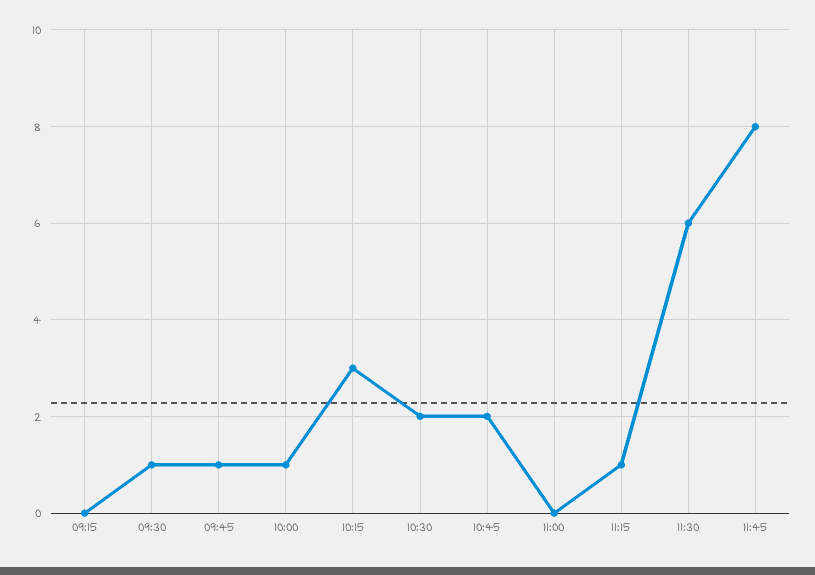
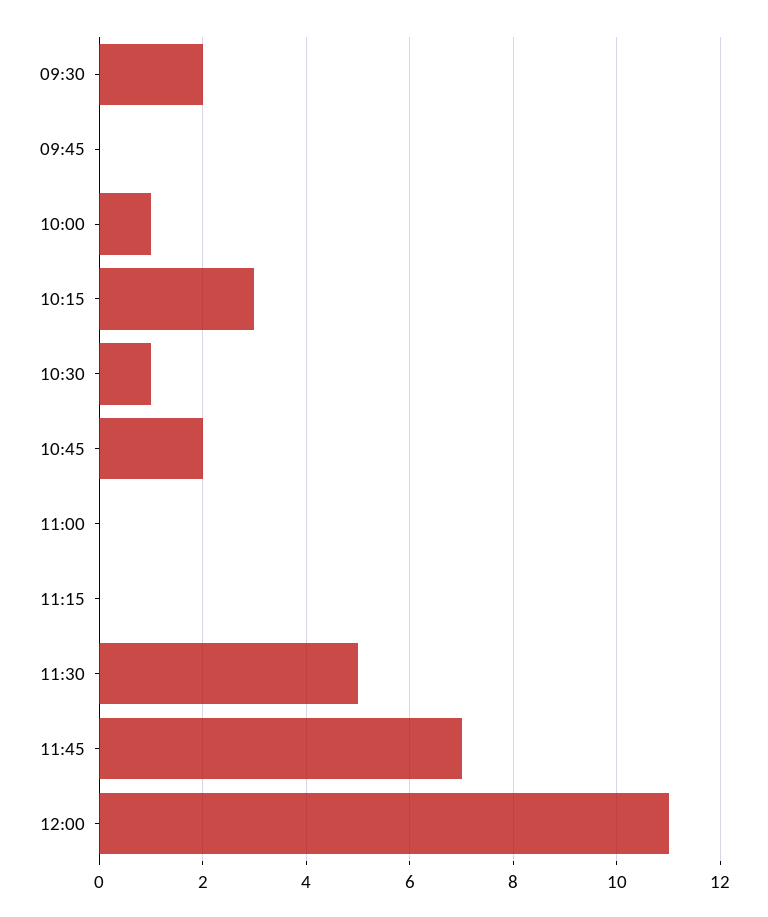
09:15: 0 -> none
09:30: 1 -> 2
09:45: 1 -> 0
10:30: 2 -> 1
11:15: 1 -> 0
11:30: 6 -> 5
11:45: 8 -> 7
12:00: none -> 11

